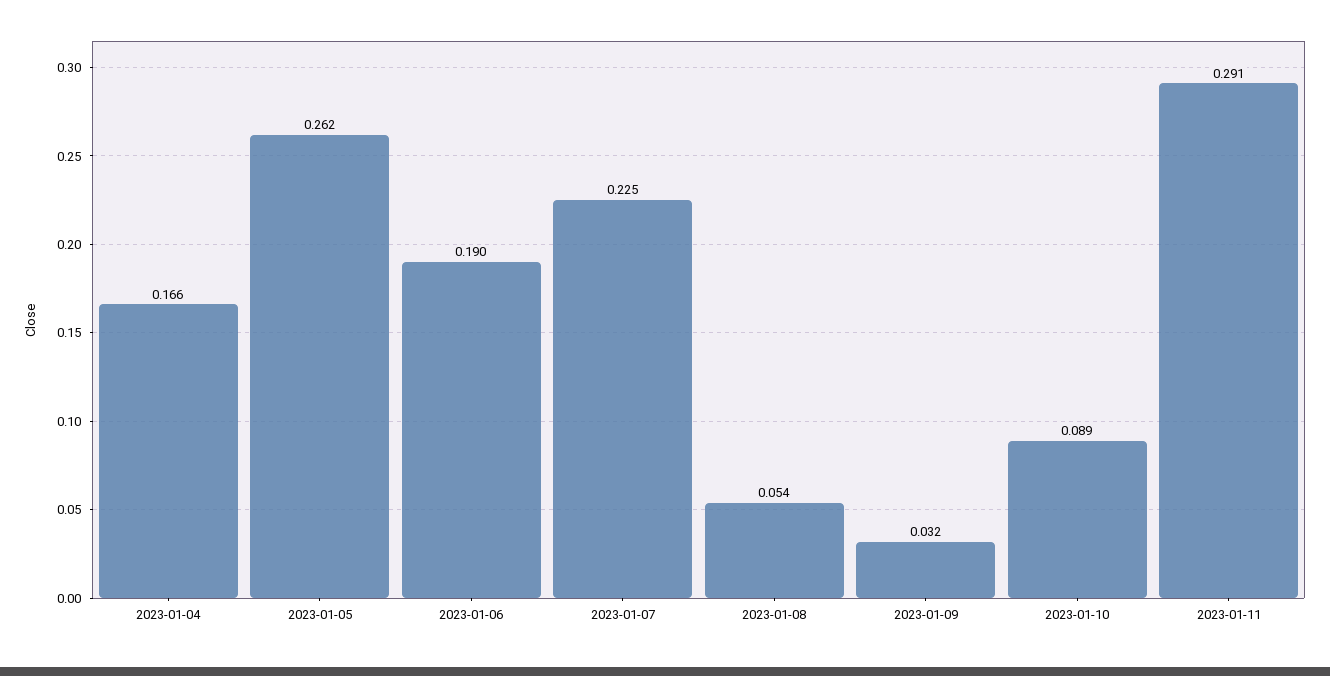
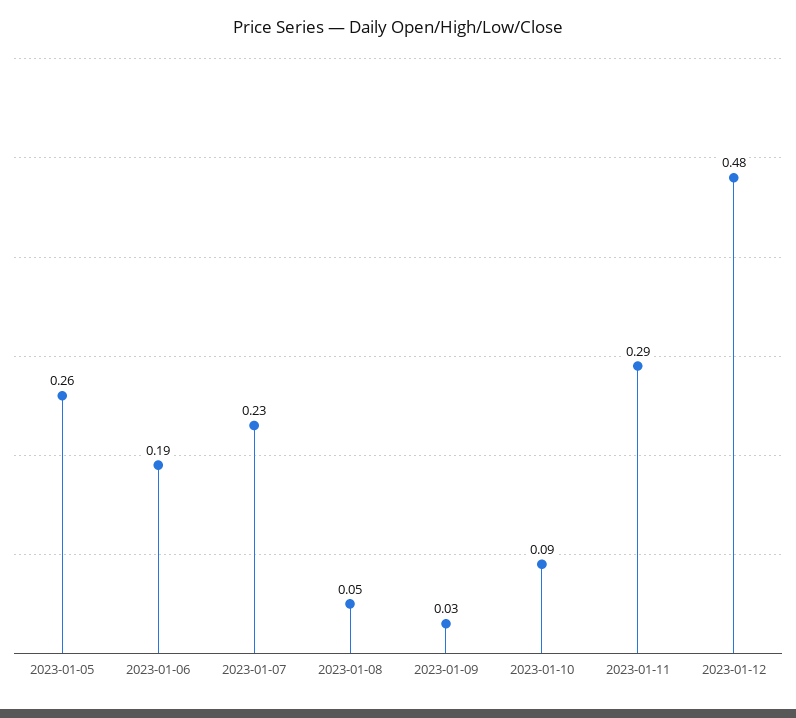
2023-01-04: 0.166 -> none
2023-01-12: none -> 0.48

